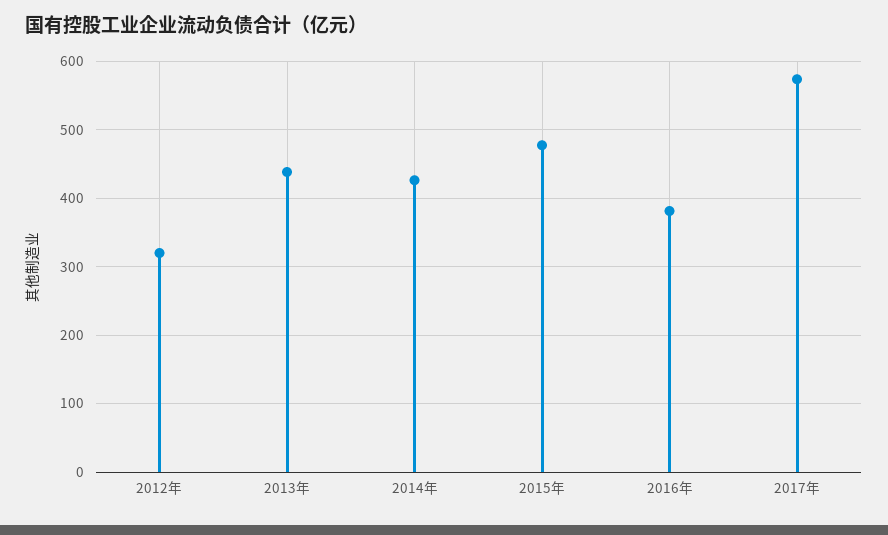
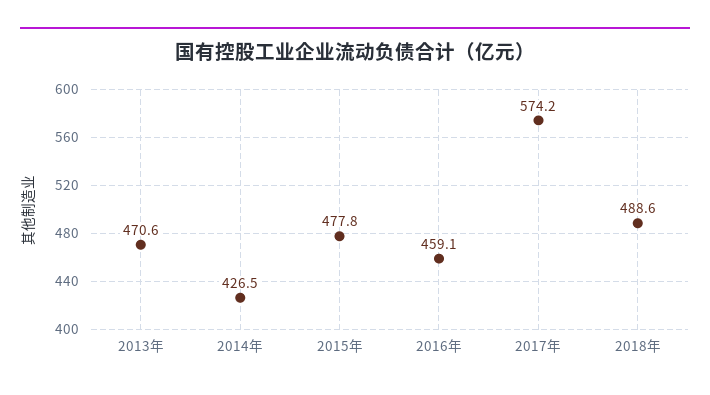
2012年: 320 -> none
2013年: 440 -> 470.6
2016年: 380 -> 459.1
2018年: none -> 488.6

